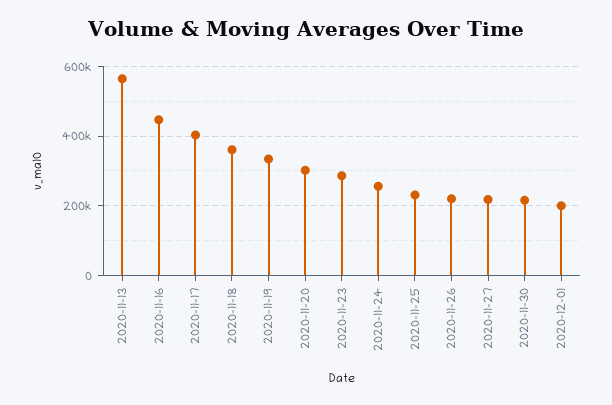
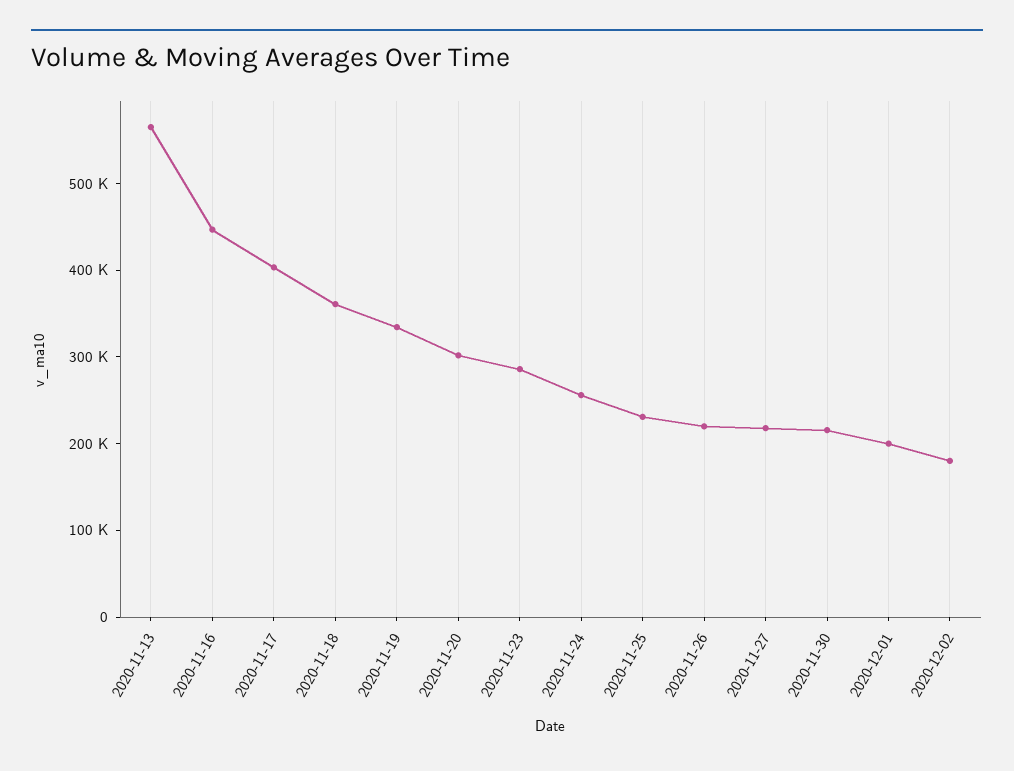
2020-12-02: none -> 180000

